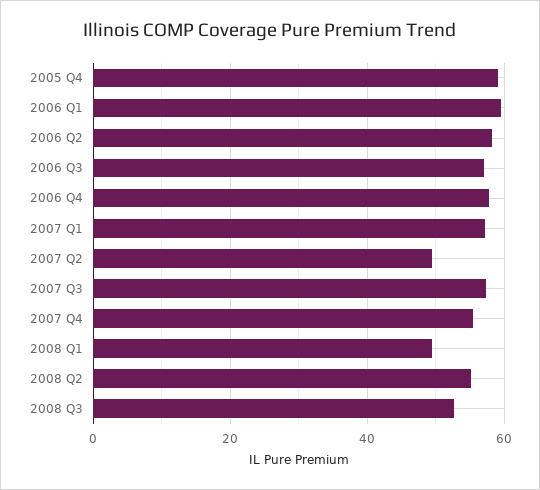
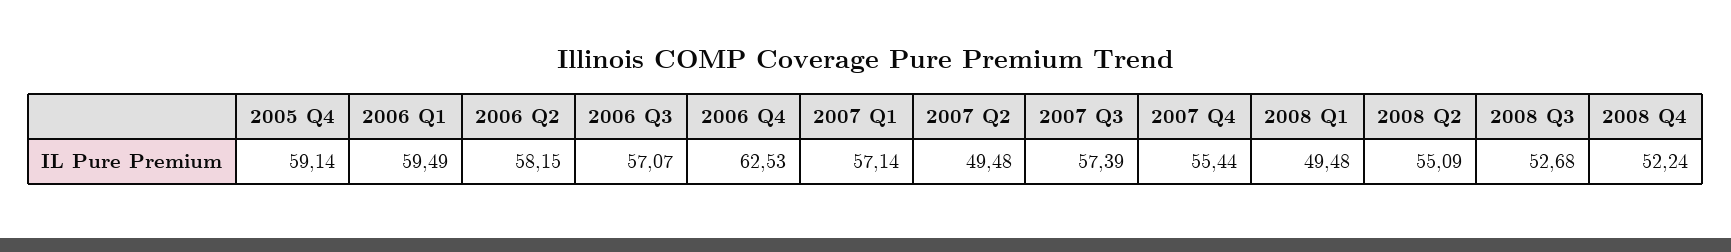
2006 Q4: 58 -> 62.53
2008 Q4: none -> 52.24

